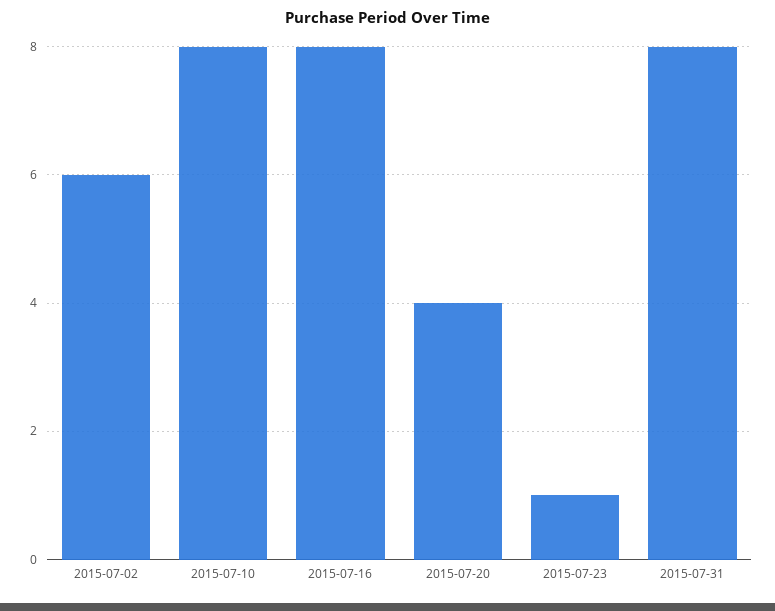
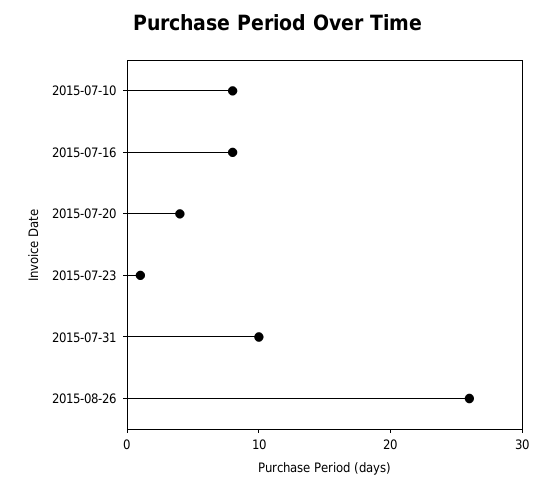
2015-07-02: 6 -> none
2015-07-31: 8 -> 10
2015-08-26: none -> 26

